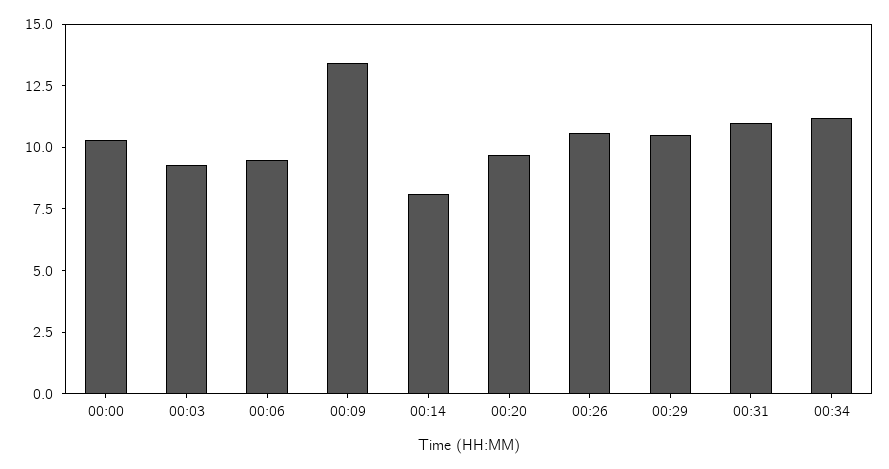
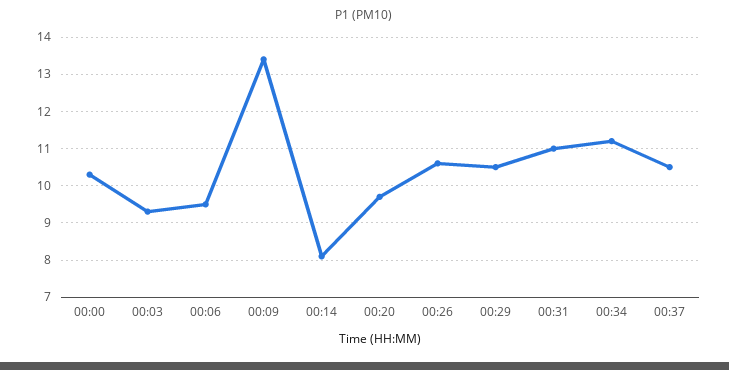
00:37: none -> 10.5

